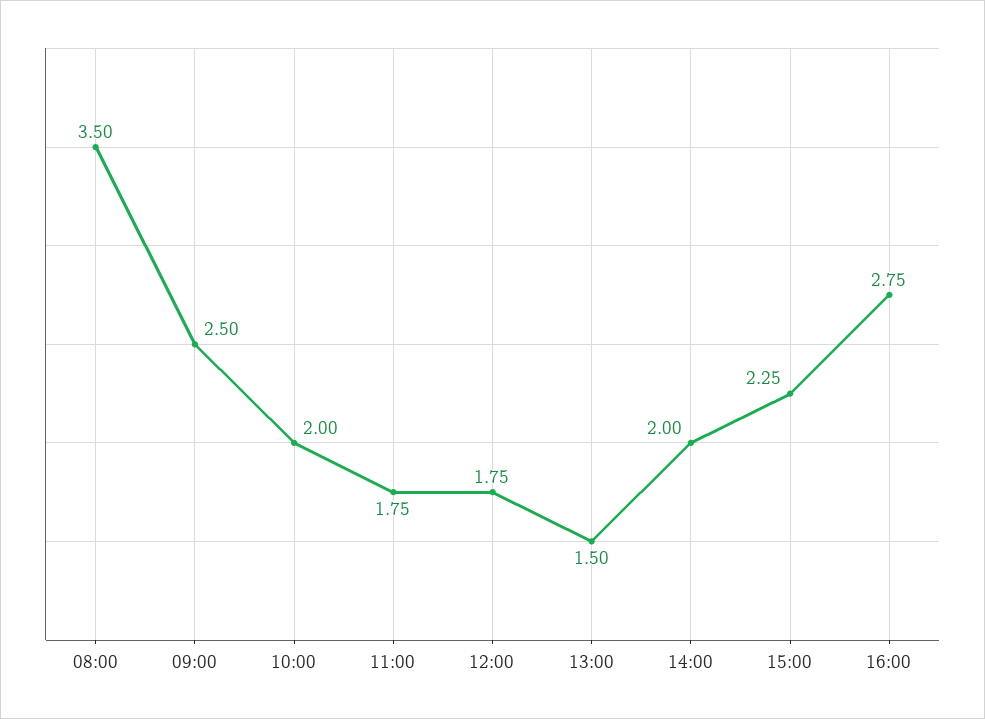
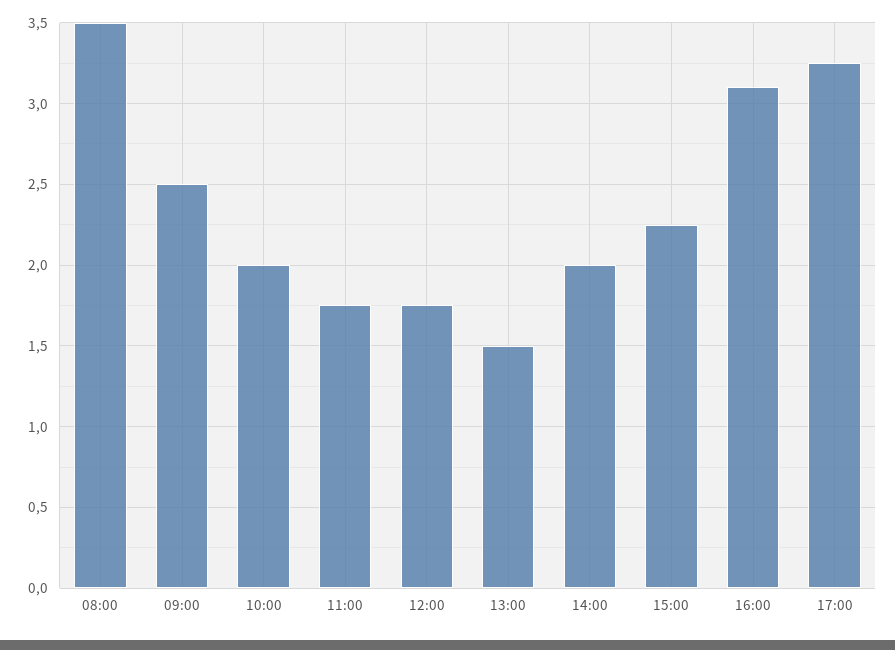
16:00: 2.75 -> 3.1
17:00: none -> 3.25

